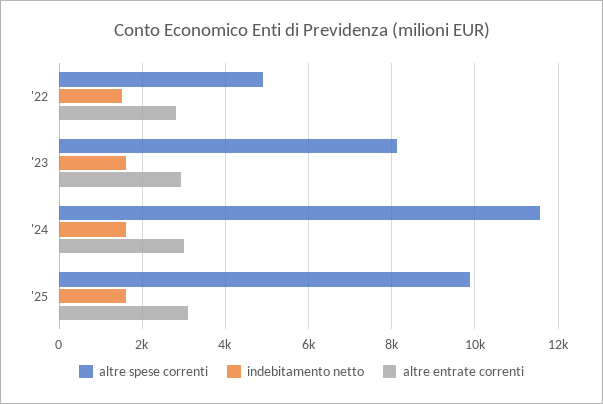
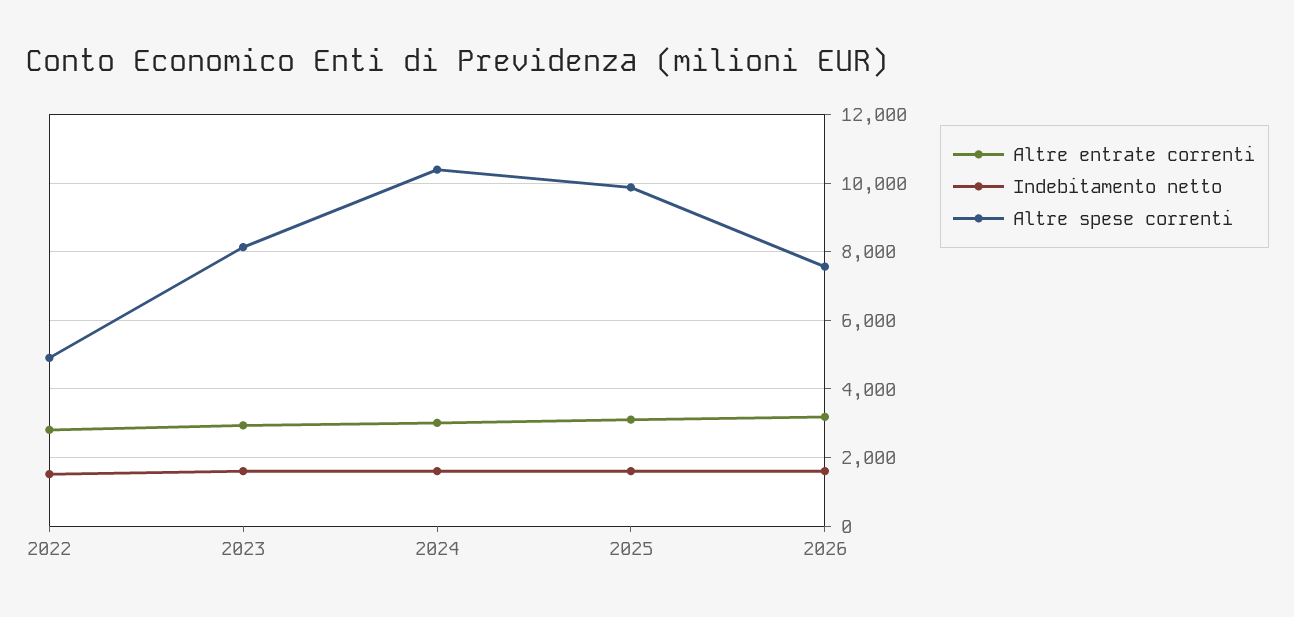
altre spese correnti, '24: 11600 -> 10400
altre entrate correnti, 2026: none -> 3200
indebitamento netto, 2026: none -> 1600
altre spese correnti, 2026: none -> 7600

